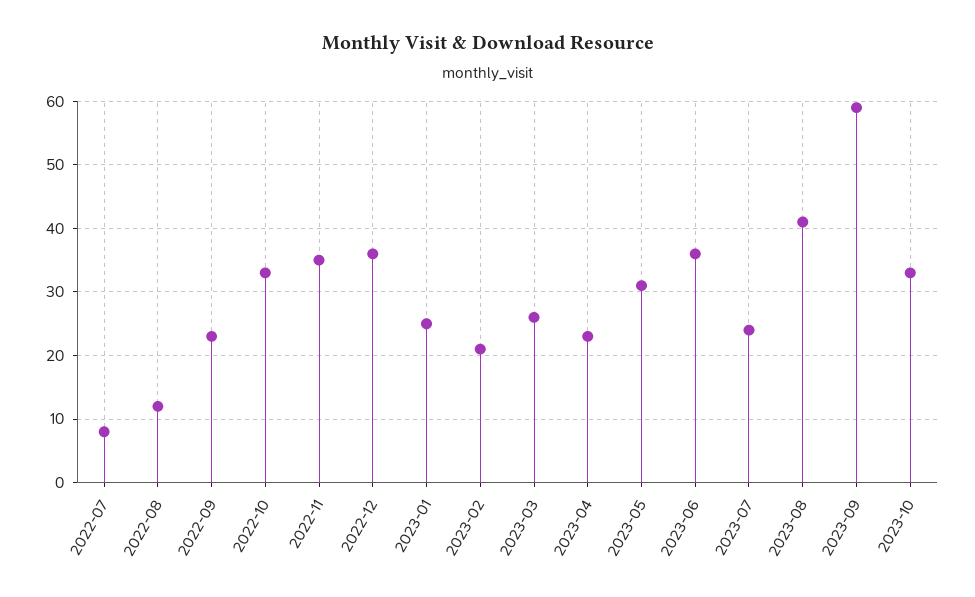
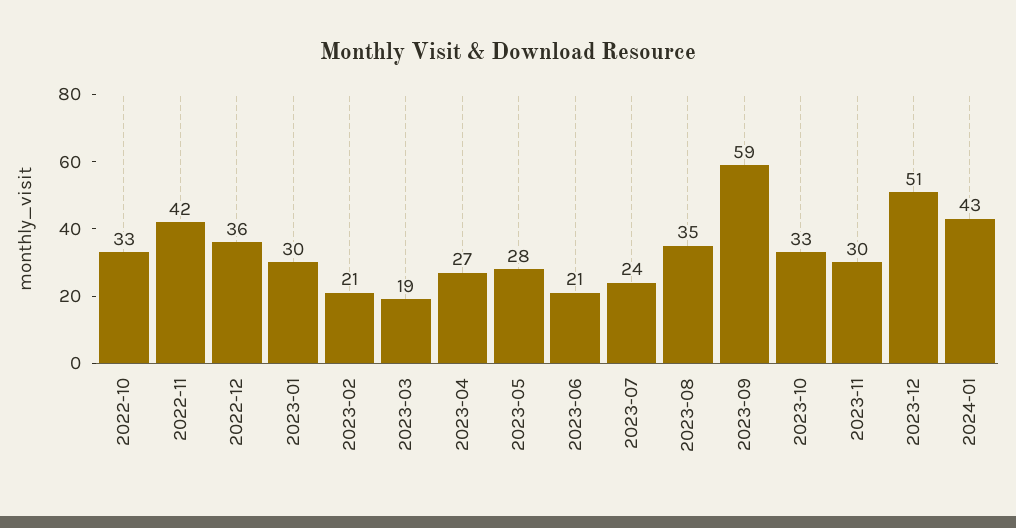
2022-07: 8 -> none
2022-08: 12 -> none
2022-09: 23 -> none
2022-11: 35 -> 42
2023-01: 25 -> 30
2023-03: 26 -> 19
2023-04: 23 -> 27
2023-05: 31 -> 28
2023-06: 36 -> 21
2023-08: 41 -> 35
2023-11: none -> 30
2023-12: none -> 51
2024-01: none -> 43

